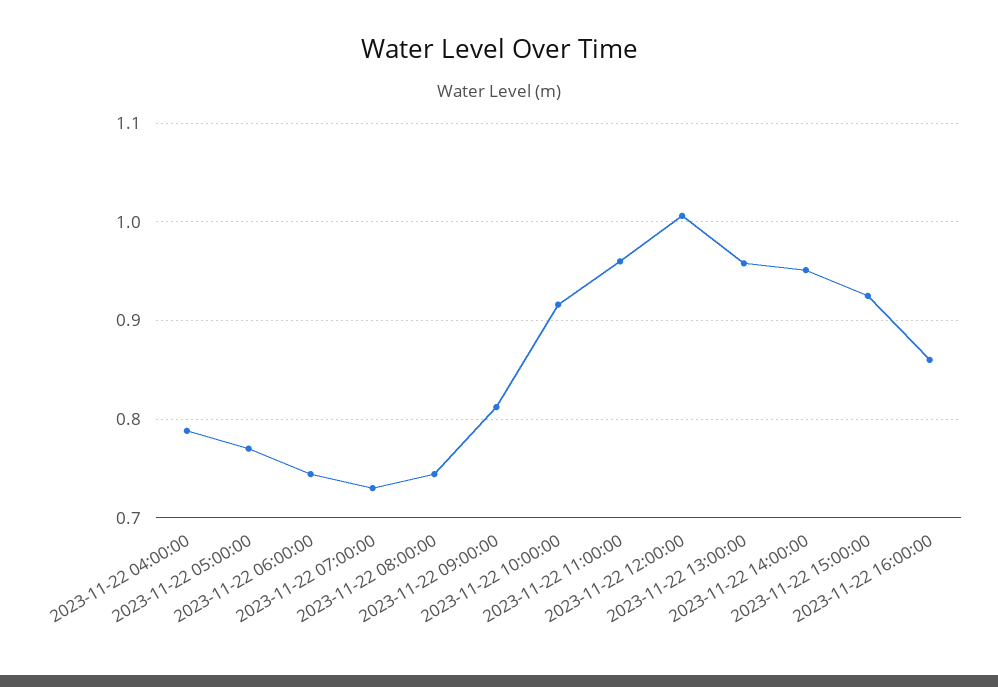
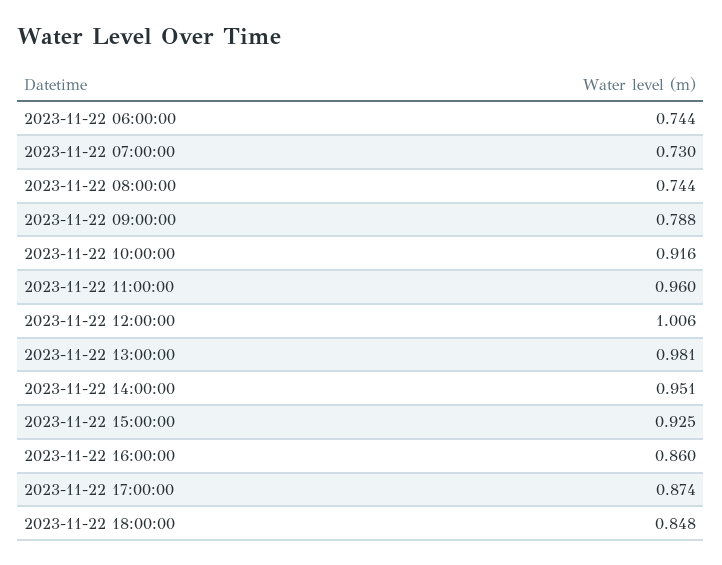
2023-11-22 04:00:00: 0.79 -> none
2023-11-22 05:00:00: 0.77 -> none
2023-11-22 09:00:00: 0.81 -> 0.788
2023-11-22 13:00:00: 0.96 -> 0.981
2023-11-22 17:00:00: none -> 0.874
2023-11-22 18:00:00: none -> 0.848

